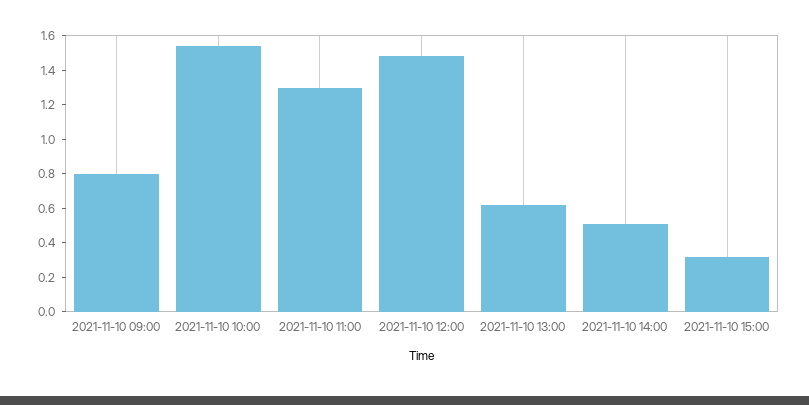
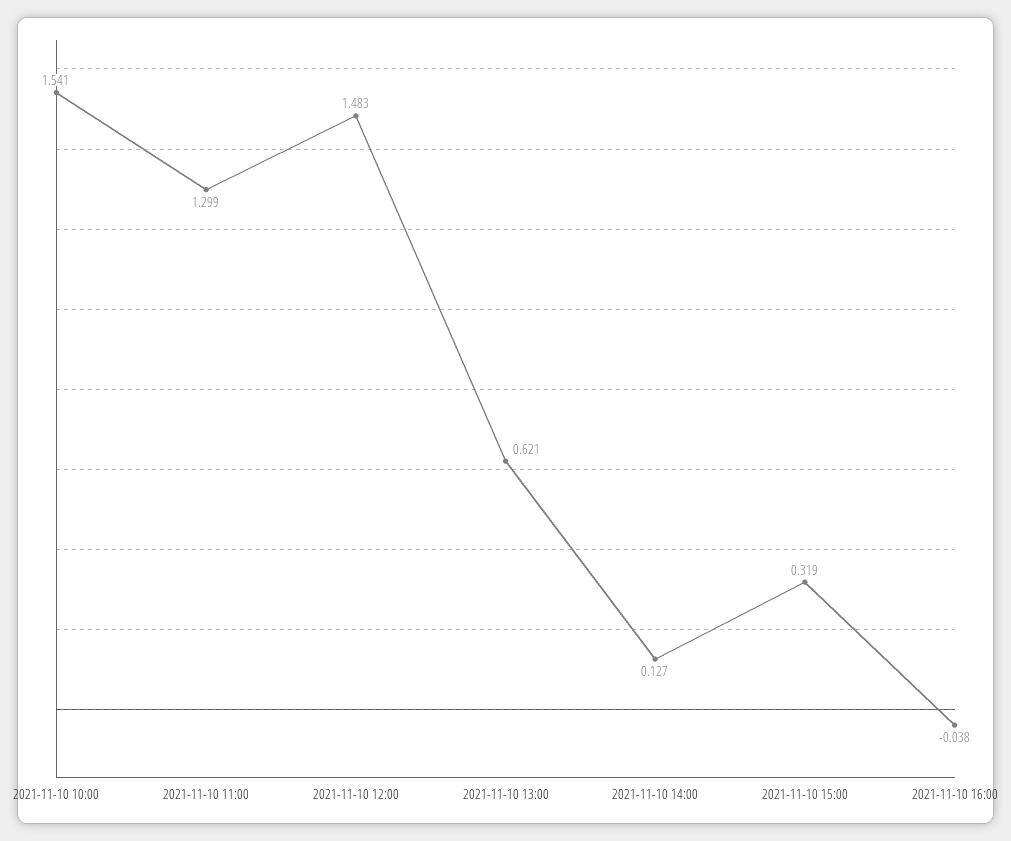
2021-11-10 09:00: 0.8 -> none
2021-11-10 14:00: 0.5 -> 0.127
2021-11-10 16:00: none -> -0.038

